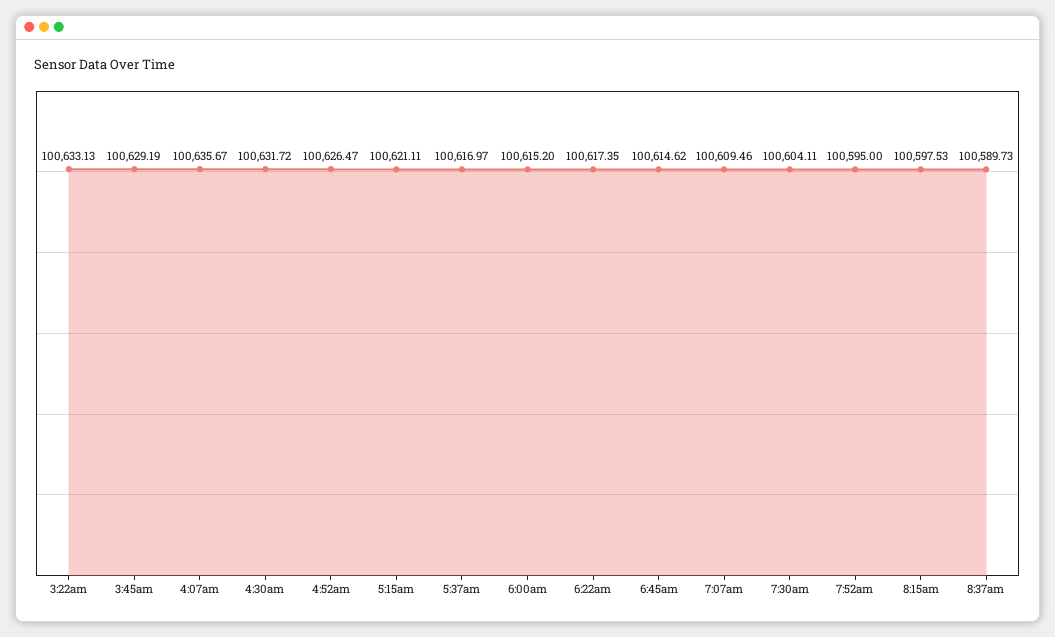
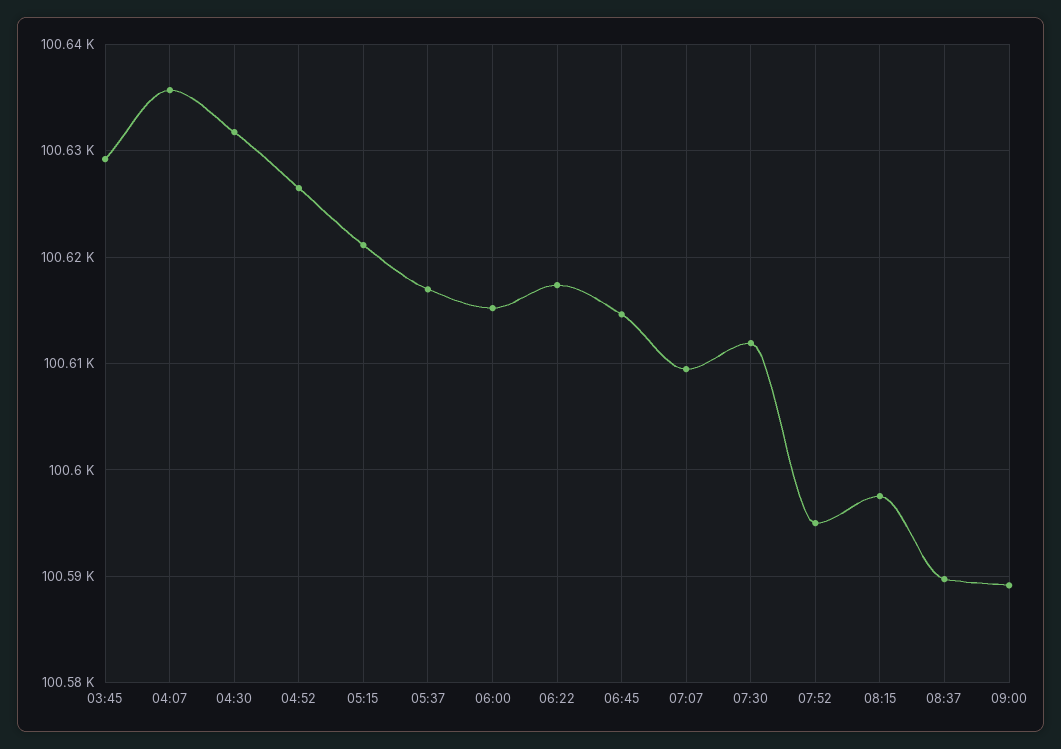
3:22am: 100633.13 -> none
7:30am: 100604.11 -> 100612
09:00: none -> 100589

